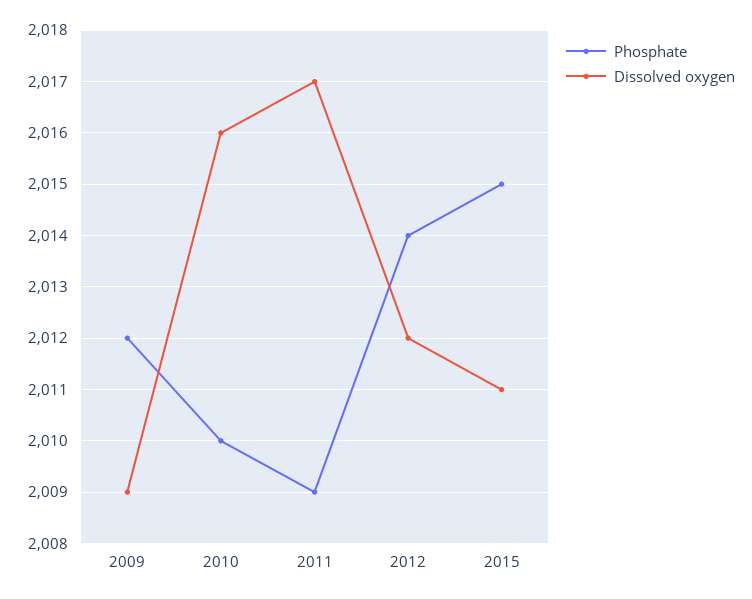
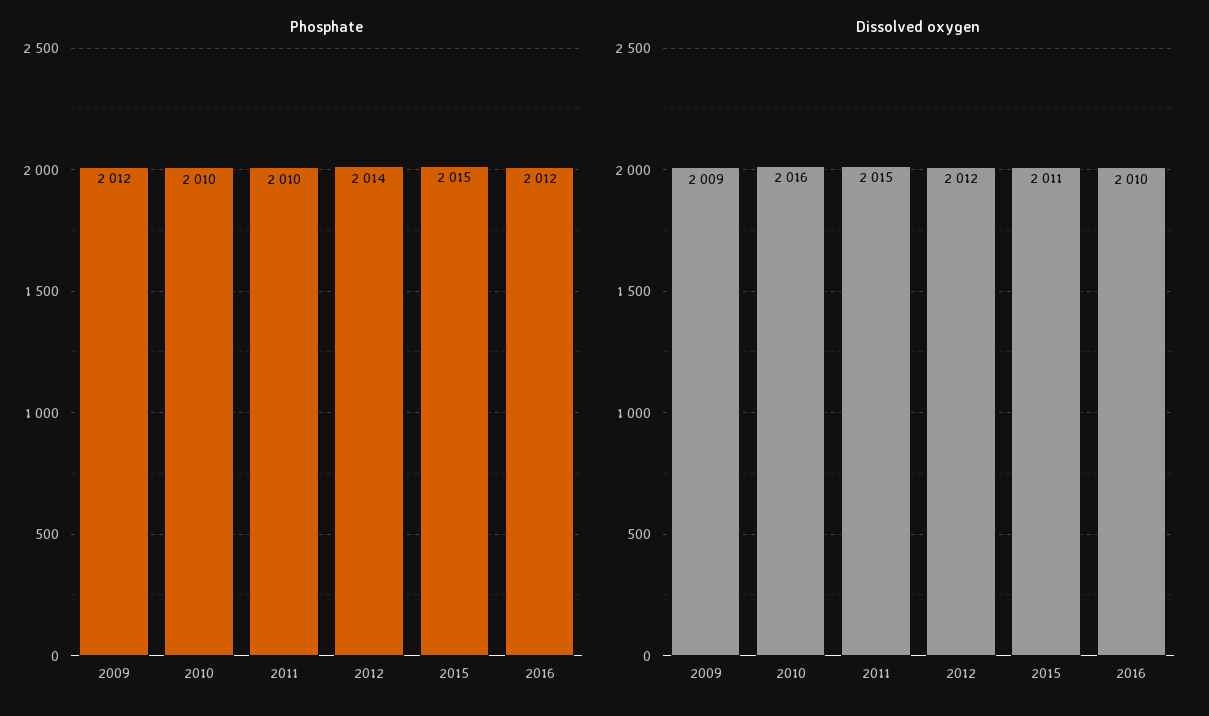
Phosphate, 2011: 2009 -> 2010
Dissolved oxygen, 2011: 2017 -> 2015
Phosphate, 2016: none -> 2012
Dissolved oxygen, 2016: none -> 2010

